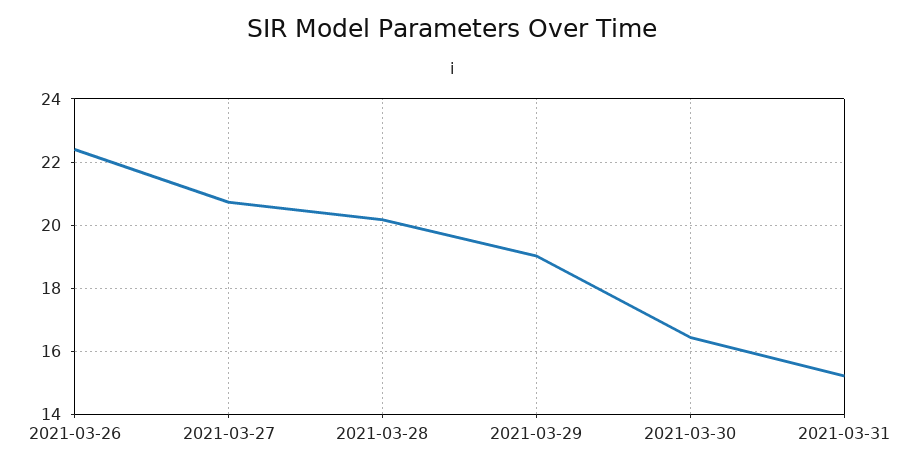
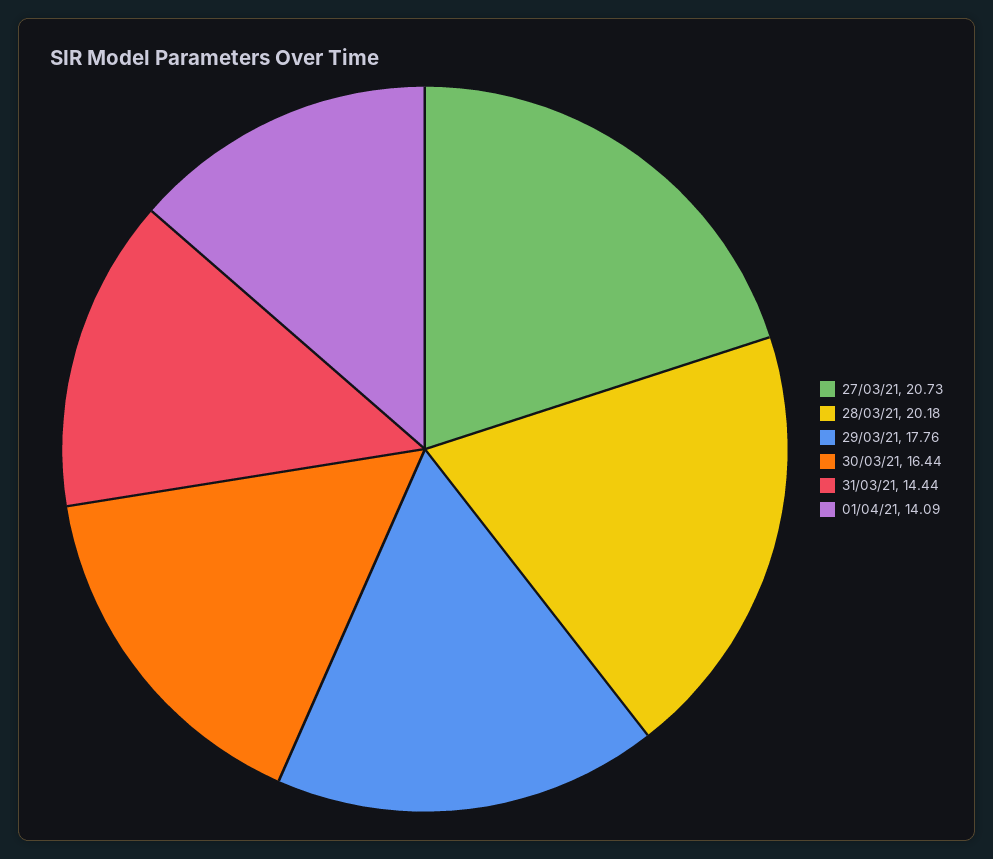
2021-03-26: 22.4 -> none
2021-03-29: 19 -> 17.76
2021-03-31: 15.2 -> 14.44
01/04/21: none -> 14.09

